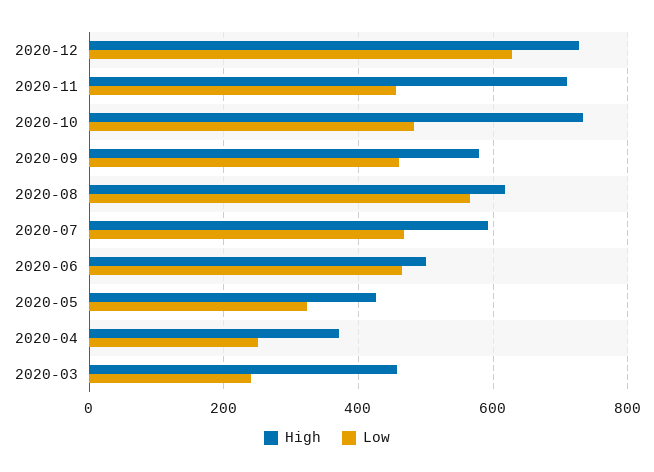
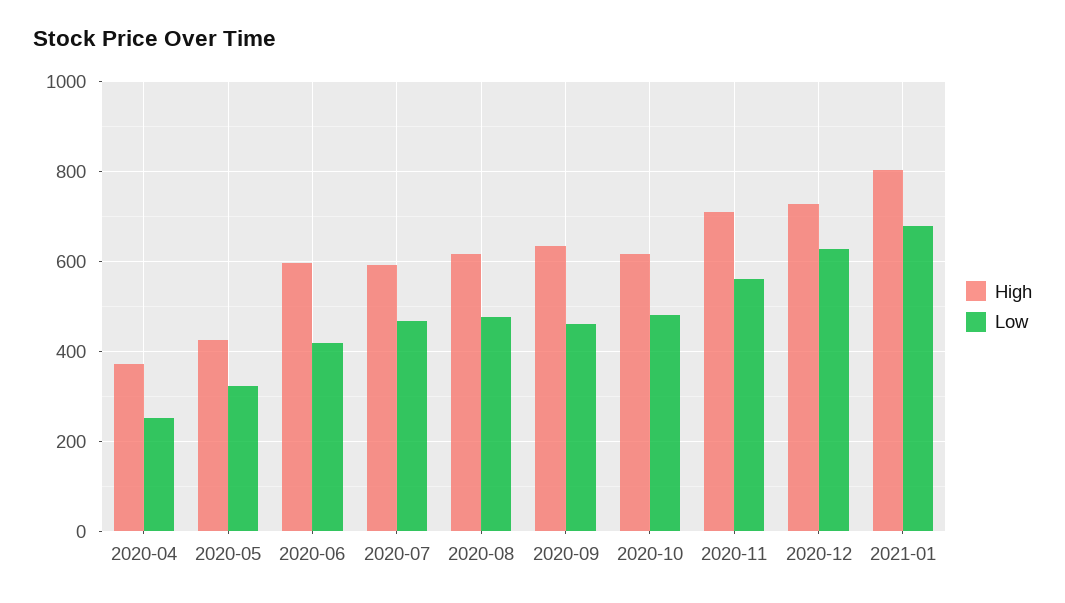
Low, 2020-11: 460 -> 560
High, 2020-10: 740 -> 620
High, 2020-09: 580 -> 640
Low, 2020-08: 560 -> 480
High, 2020-06: 500 -> 600
Low, 2020-06: 460 -> 420
High, 2020-03: 460 -> none
Low, 2020-03: 240 -> none
High, 2021-01: none -> 800
Low, 2021-01: none -> 680

